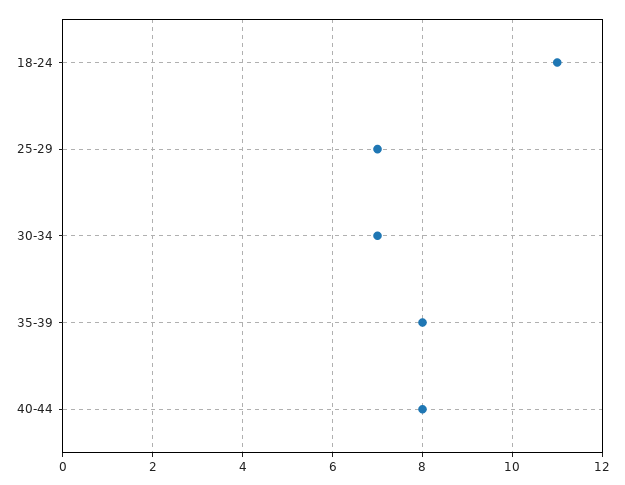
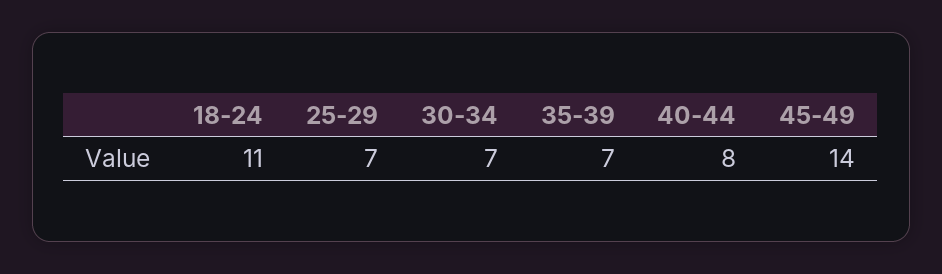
35-39: 8 -> 7
45-49: none -> 14

